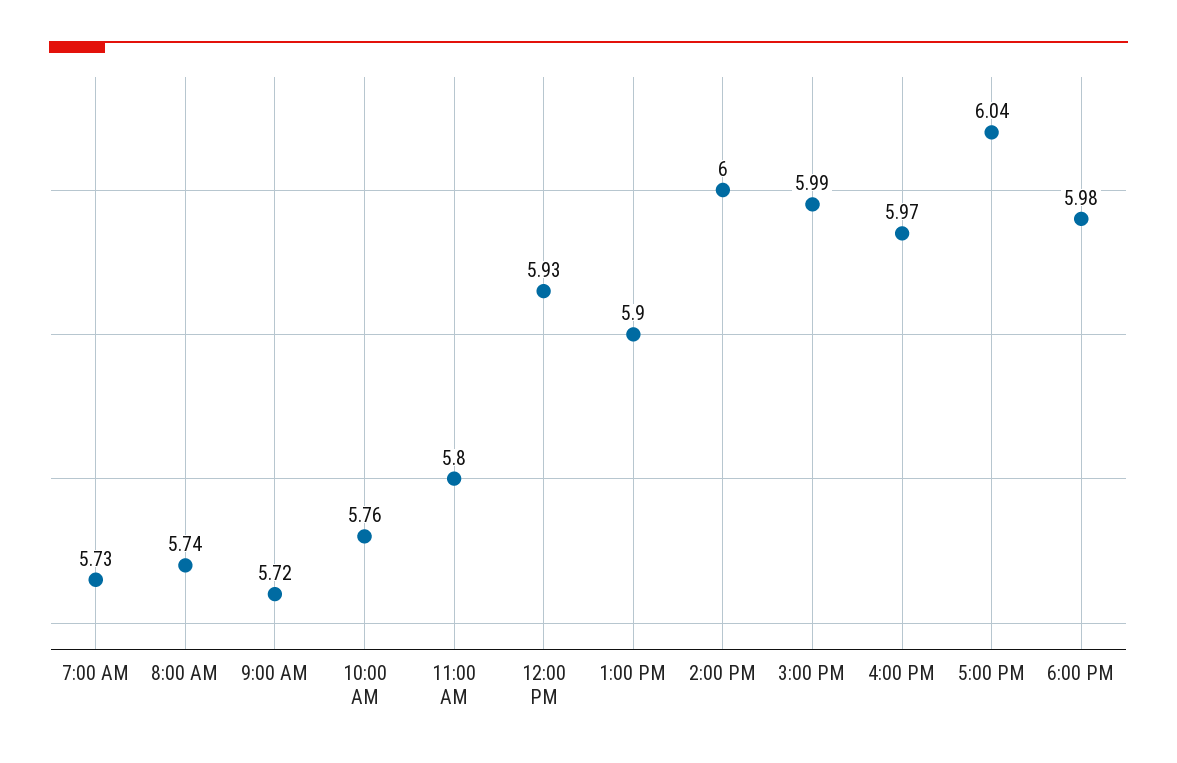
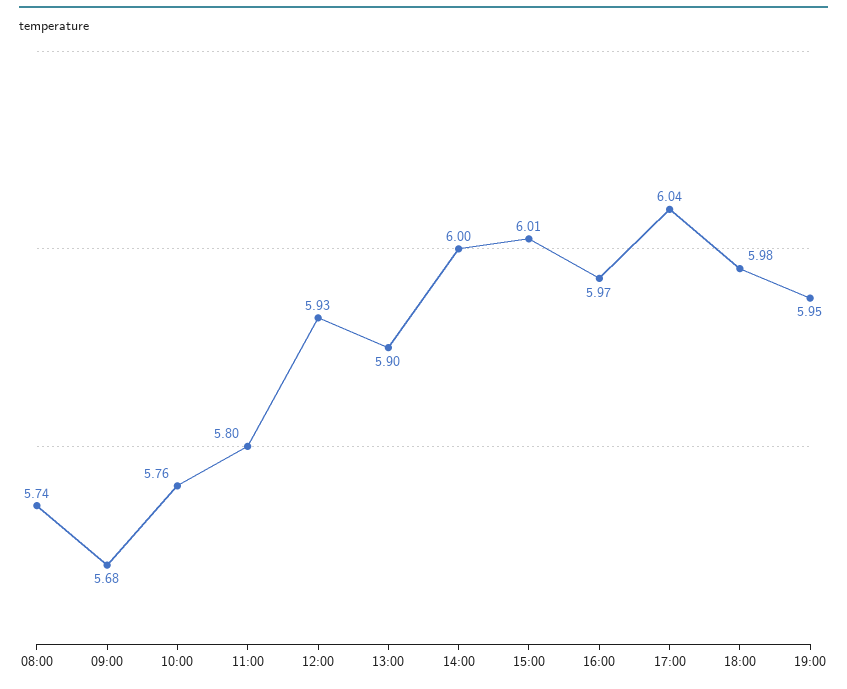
7:00 AM: 5.73 -> none
9:00 AM: 5.72 -> 5.68
3:00 PM: 5.99 -> 6.01
19:00: none -> 5.95

